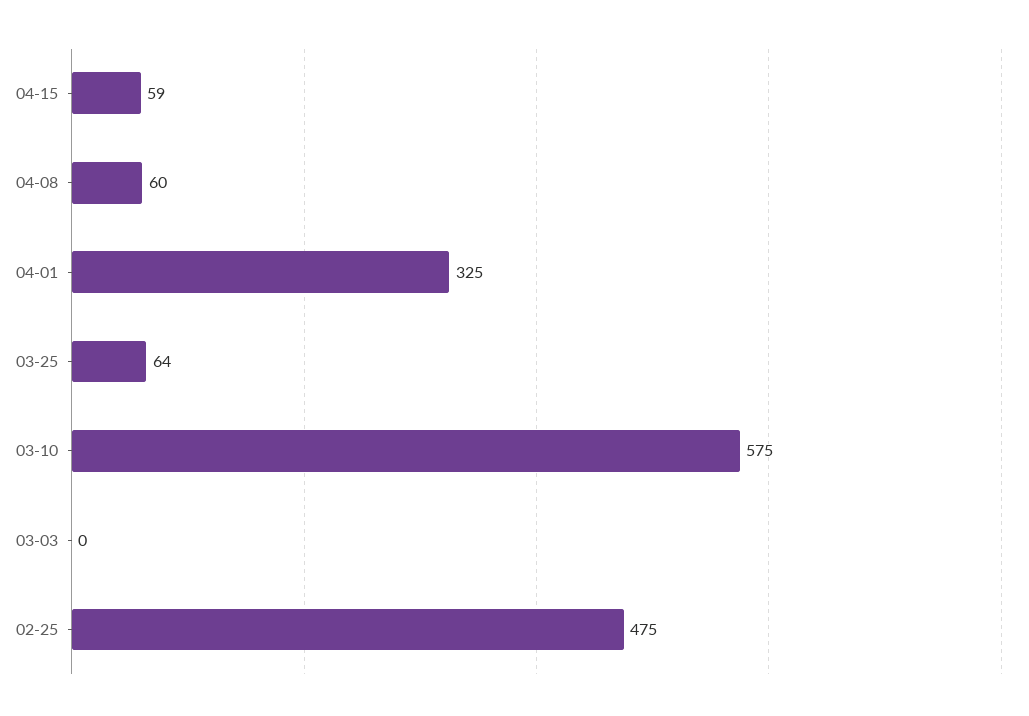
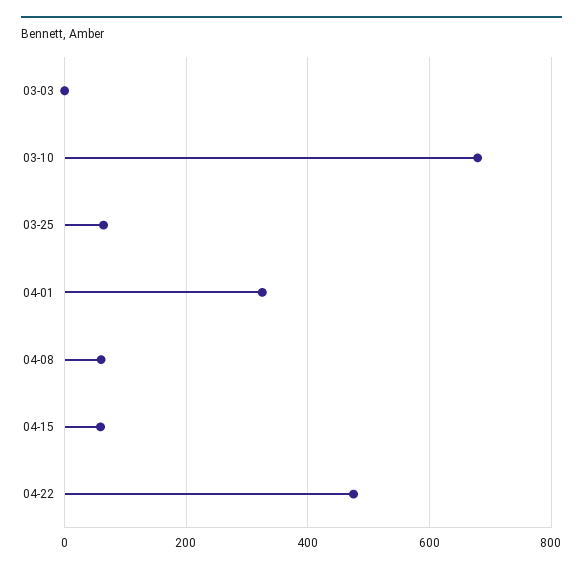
03-10: 575 -> 680
02-25: 475 -> none
04-22: none -> 480

